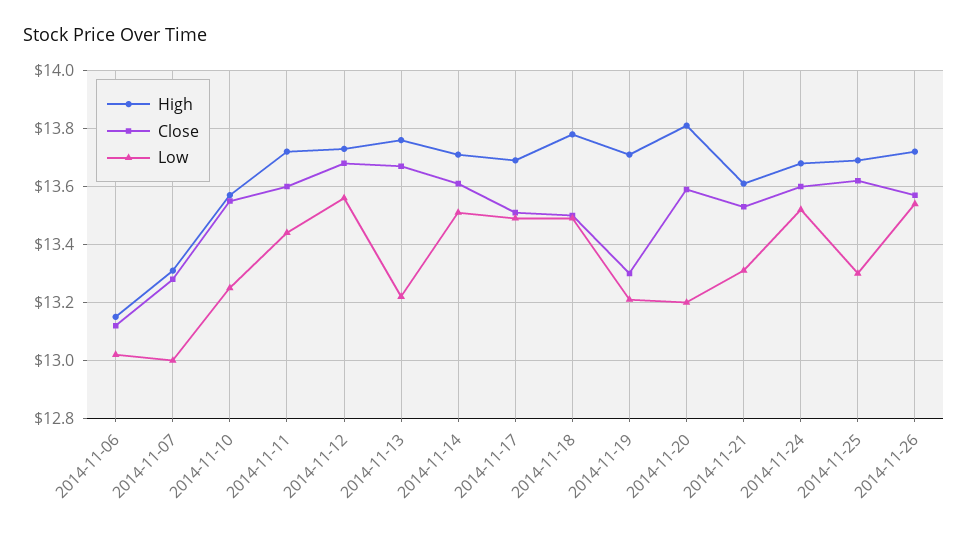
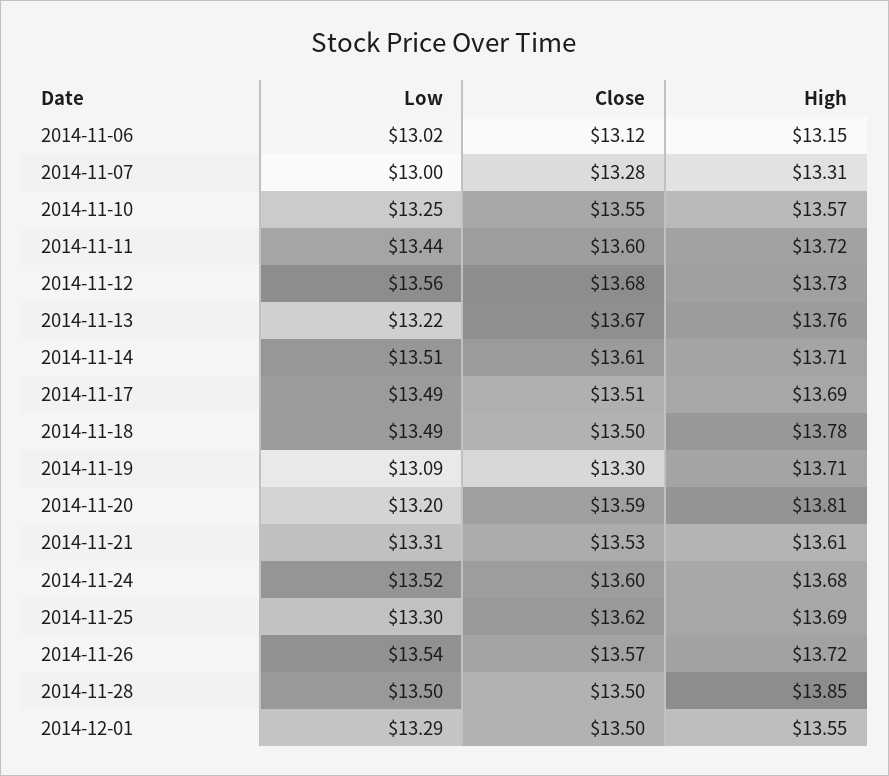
Low, 2014-11-19: 13.2 -> 13.09
Low, 2014-11-28: none -> 13.5
Close, 2014-11-28: none -> 13.5
High, 2014-11-28: none -> 13.85
Low, 2014-12-01: none -> 13.29
Close, 2014-12-01: none -> 13.5
High, 2014-12-01: none -> 13.55

